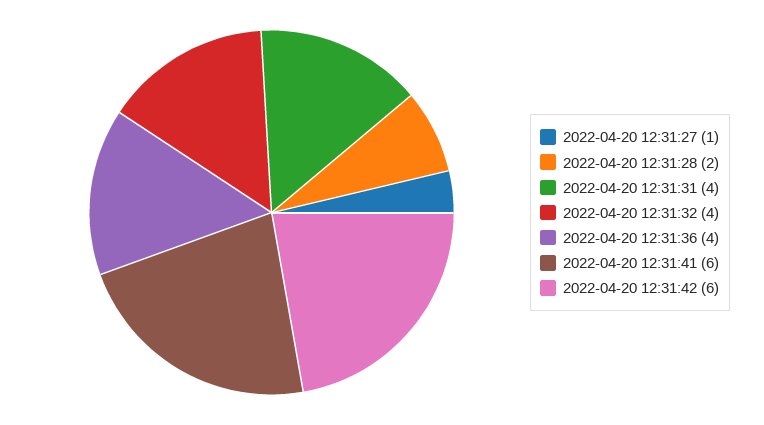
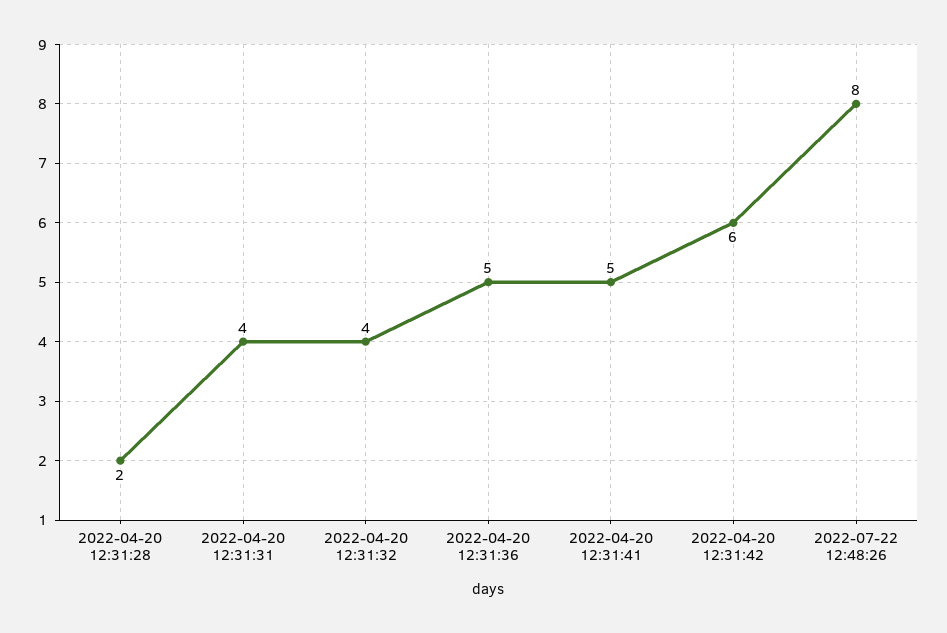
2022-04-20 12:31:27: 1 -> none
2022-04-20 12:31:36: 4 -> 5
2022-04-20 12:31:41: 6 -> 5
2022-07-22 12:48:26: none -> 8

